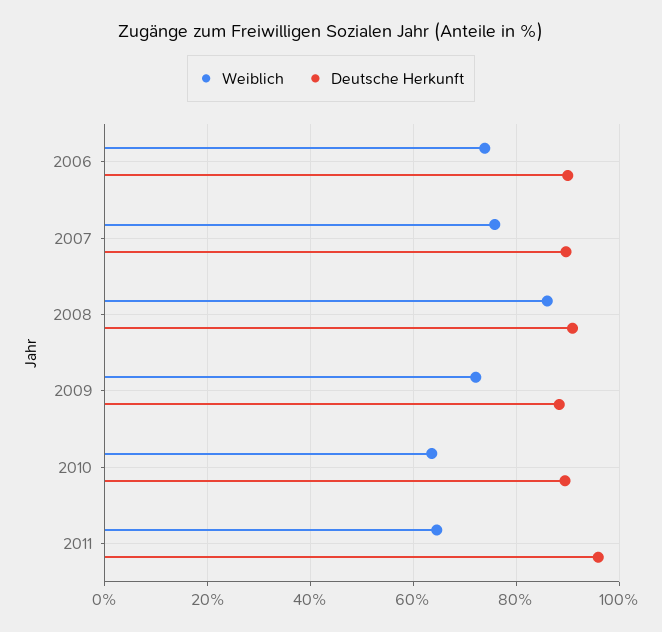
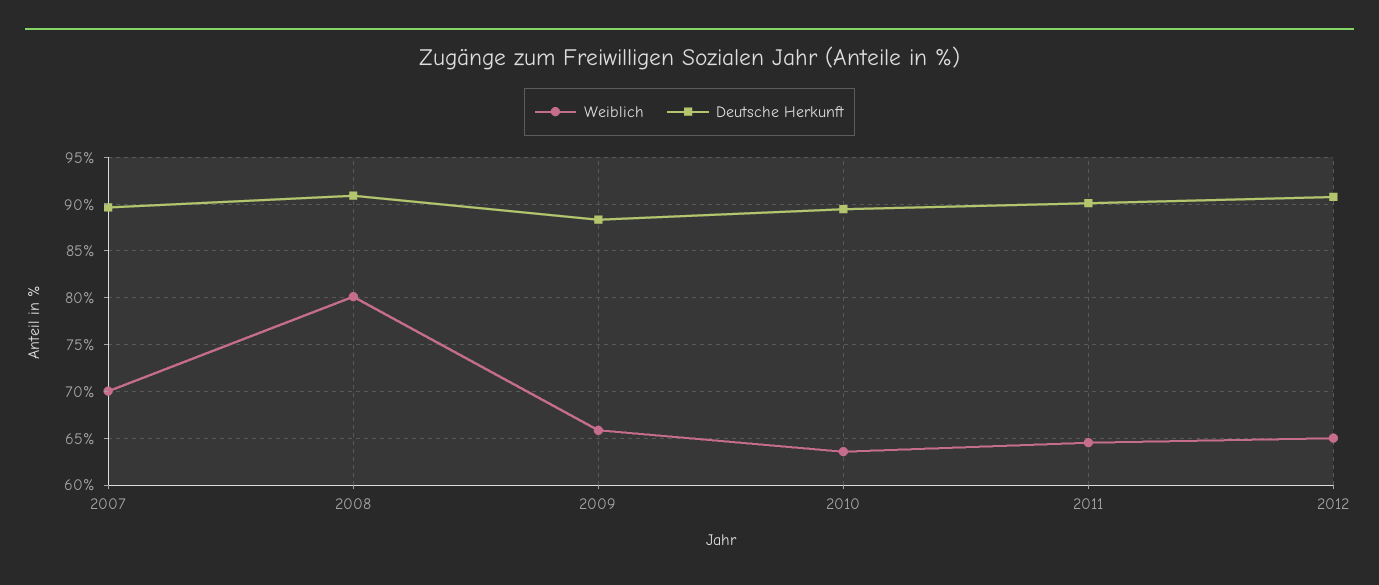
Weiblich, 2006: 74 -> none
Deutsche Herkunft, 2006: 90 -> none
Weiblich, 2007: 76 -> 70
Weiblich, 2008: 86 -> 80
Weiblich, 2009: 72 -> 66
Deutsche Herkunft, 2011: 96 -> 90
Weiblich, 2012: none -> 65
Deutsche Herkunft, 2012: none -> 91

